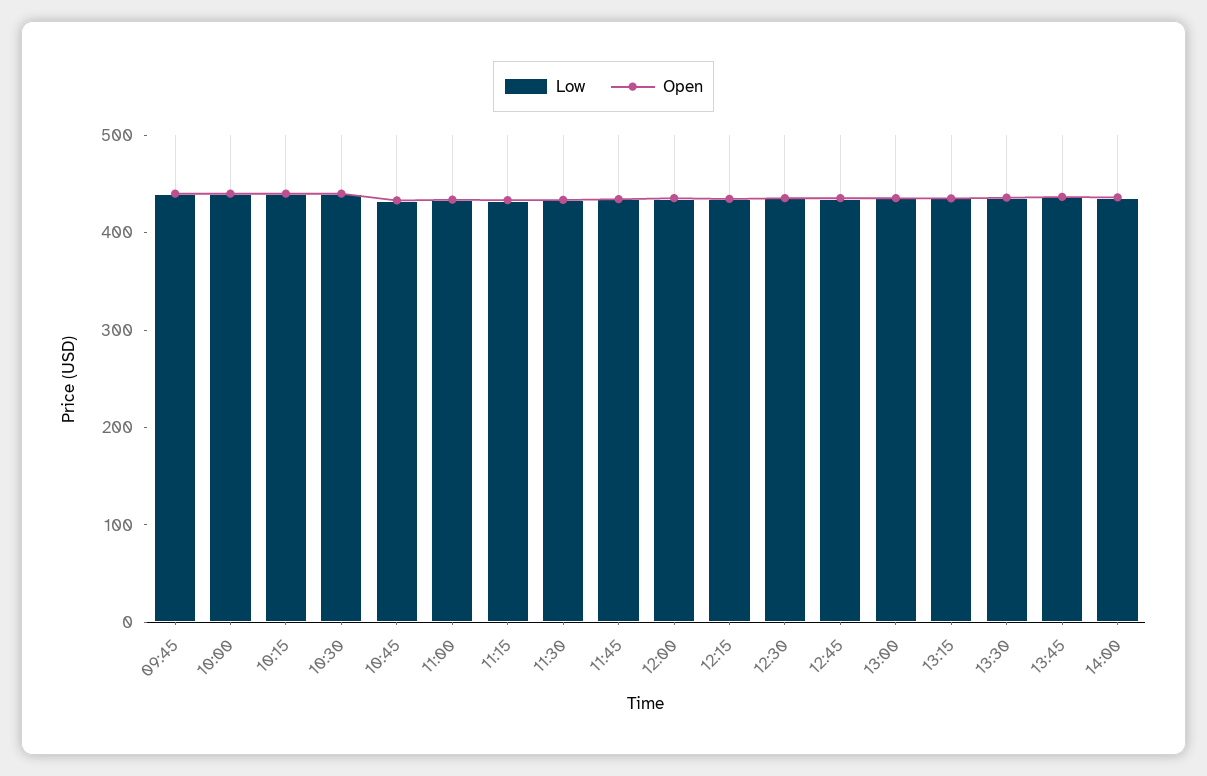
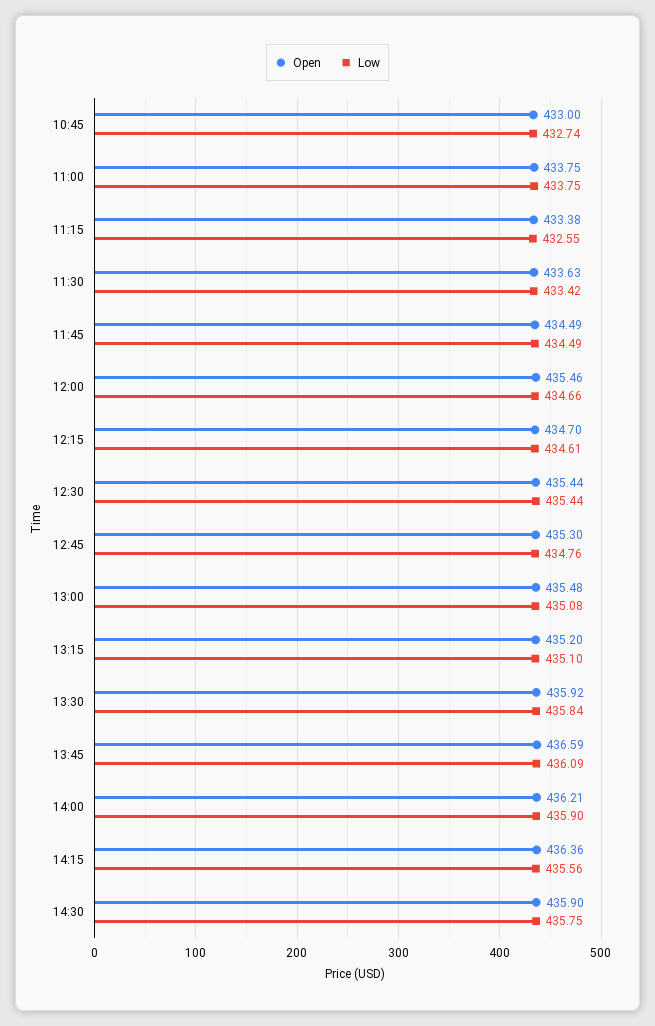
Low, 09:45: 440 -> none
Open, 09:45: 440 -> none
Low, 10:00: 440 -> none
Open, 10:00: 440 -> none
Low, 10:15: 440 -> none
Open, 10:15: 440 -> none
Low, 10:30: 440 -> none
Open, 10:30: 440 -> none
Open, 14:15: none -> 436.36
Low, 14:15: none -> 435.56
Open, 14:30: none -> 435.9
Low, 14:30: none -> 435.75

